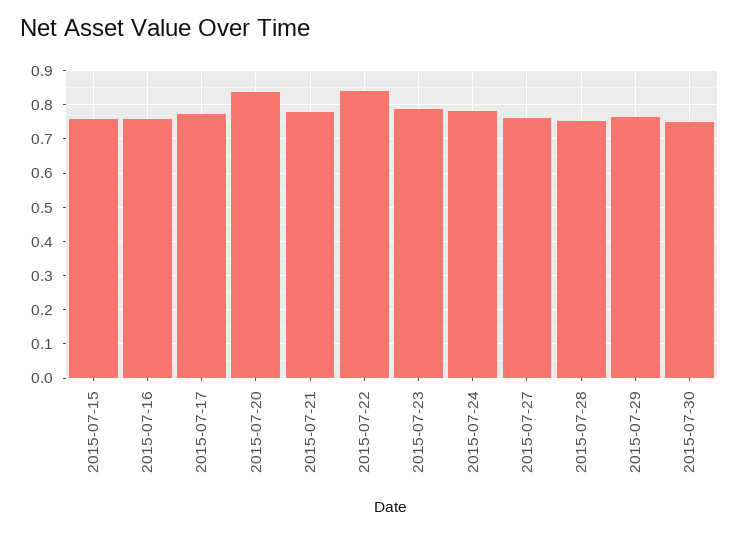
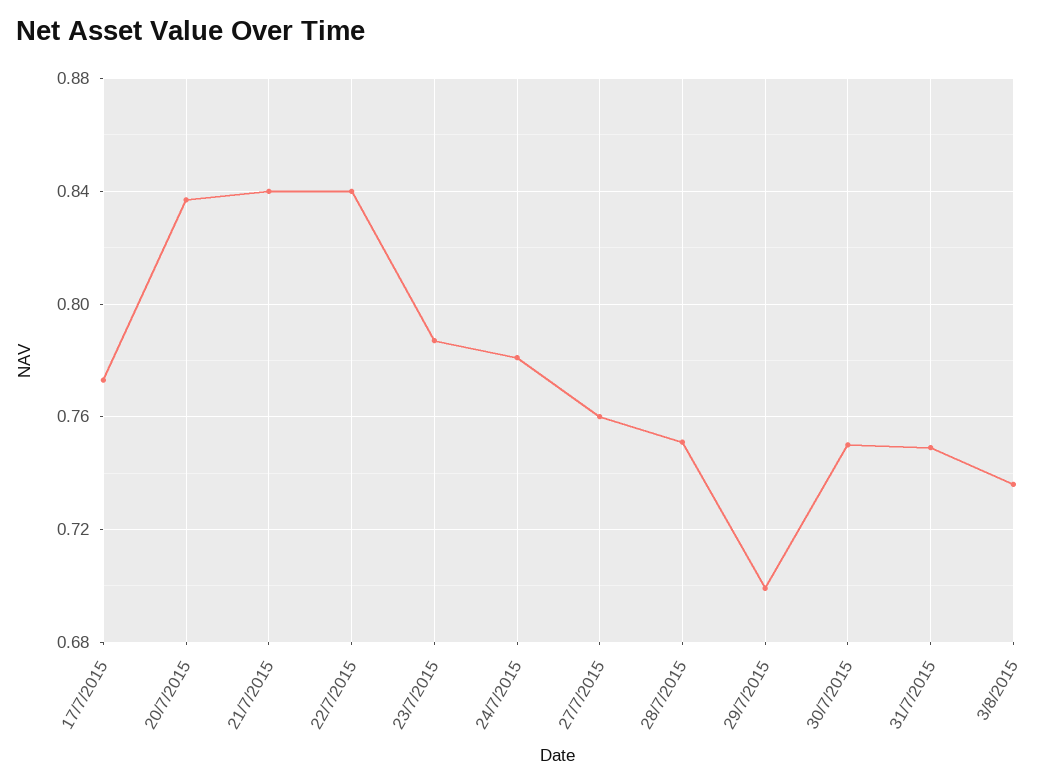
2015-07-15: 0.76 -> none
2015-07-16: 0.76 -> none
2015-07-21: 0.78 -> 0.84
2015-07-29: 0.76 -> 0.7
31/7/2015: none -> 0.75
3/8/2015: none -> 0.735

